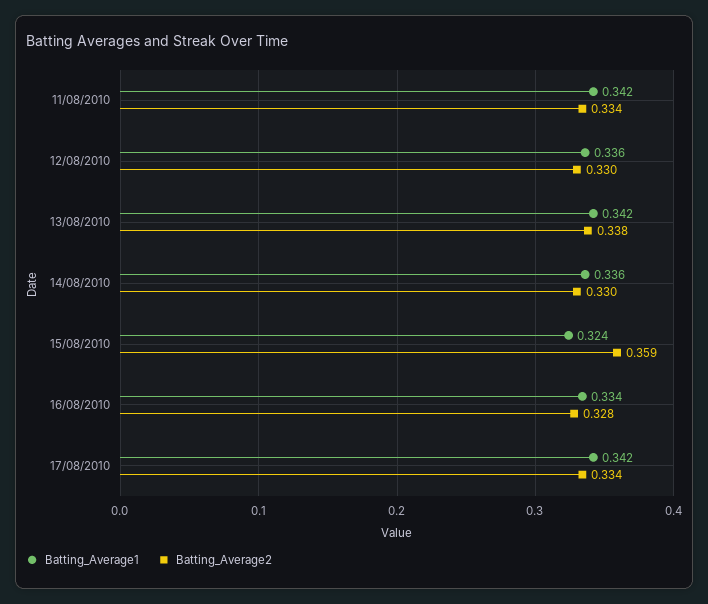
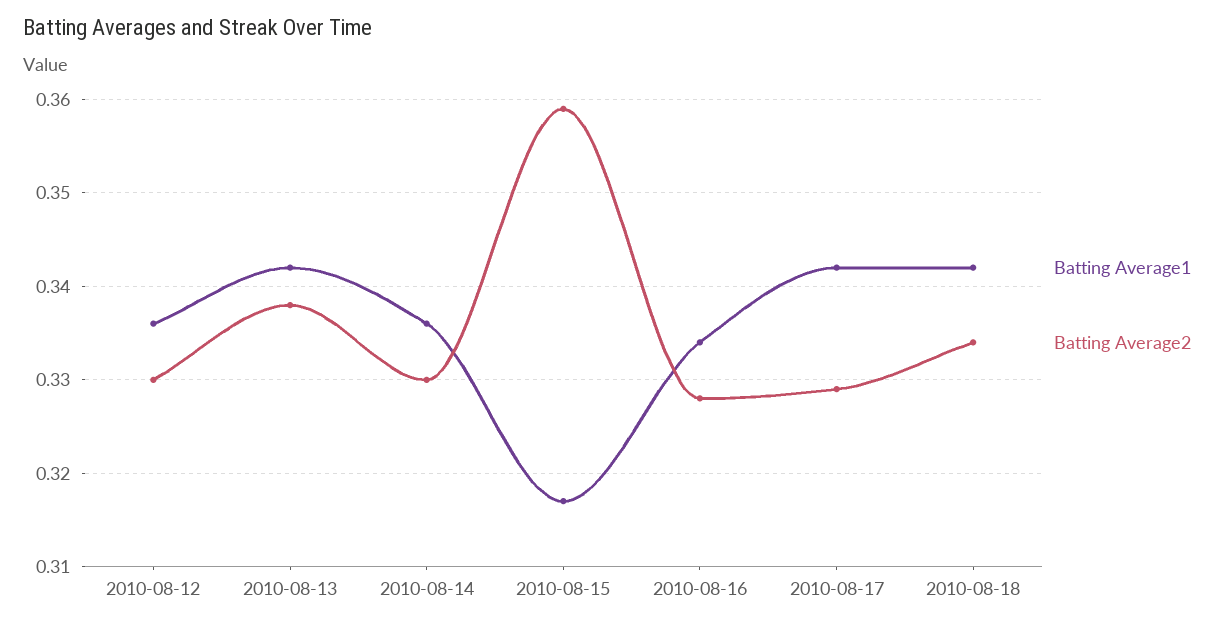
Batting_Average1, 11/08/2010: 0.342 -> none
Batting_Average2, 11/08/2010: 0.334 -> none
Batting_Average1, 15/08/2010: 0.324 -> 0.317
Batting_Average2, 17/08/2010: 0.334 -> 0.329
Batting_Average1, 2010-08-18: none -> 0.342
Batting_Average2, 2010-08-18: none -> 0.334

